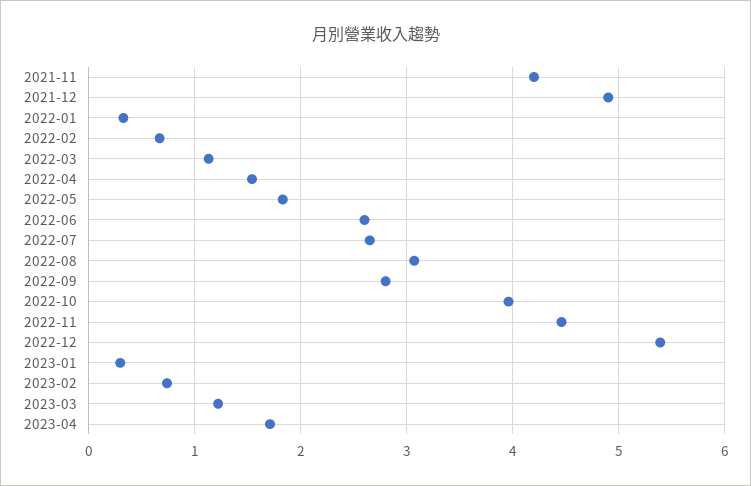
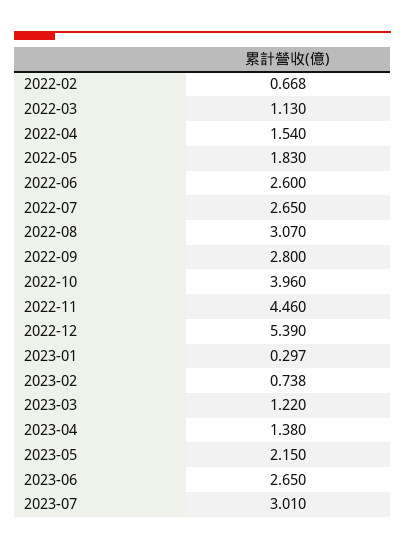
2021-11: 4.2 -> none
2021-12: 4.9 -> none
2022-01: 0.3 -> none
2023-04: 1.7 -> 1.38
2023-05: none -> 2.15
2023-06: none -> 2.65
2023-07: none -> 3.01

